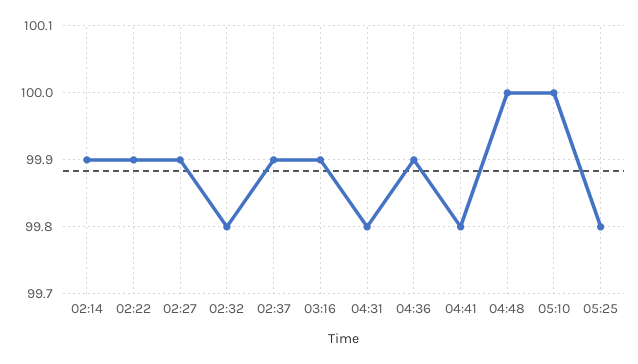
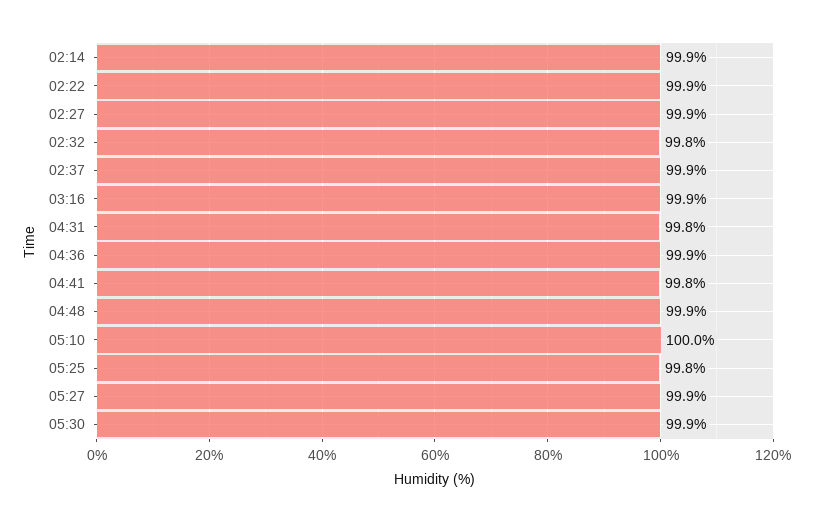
04:48: 100 -> 99.9
05:27: none -> 99.9
05:30: none -> 99.9

